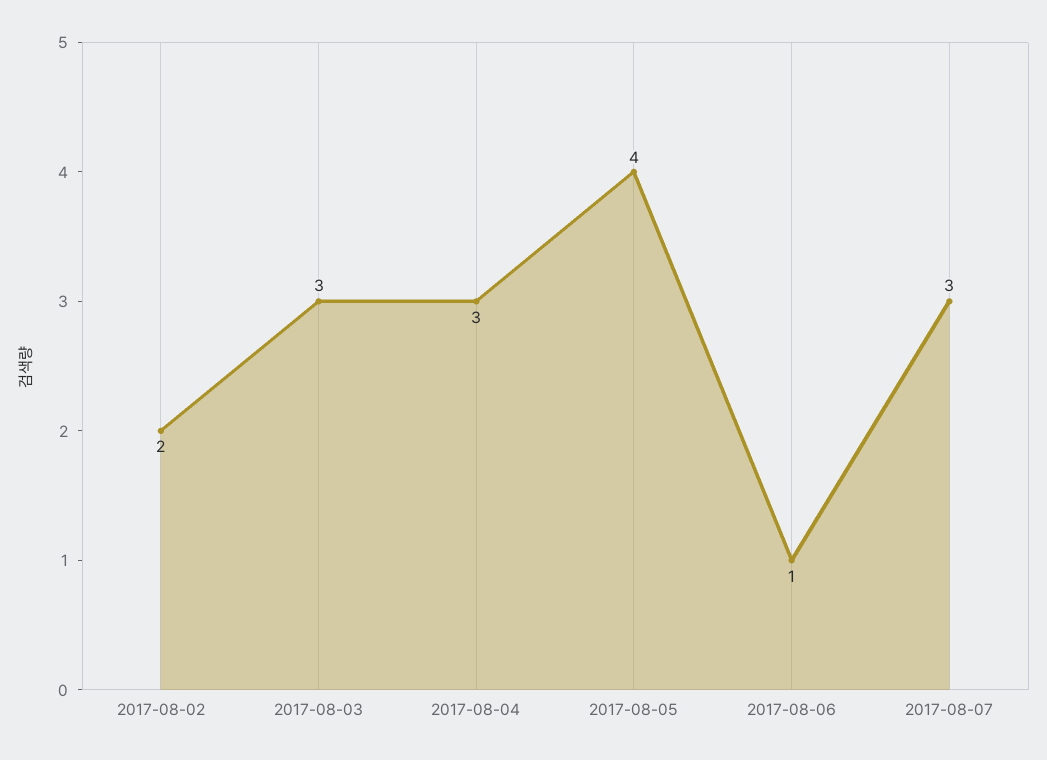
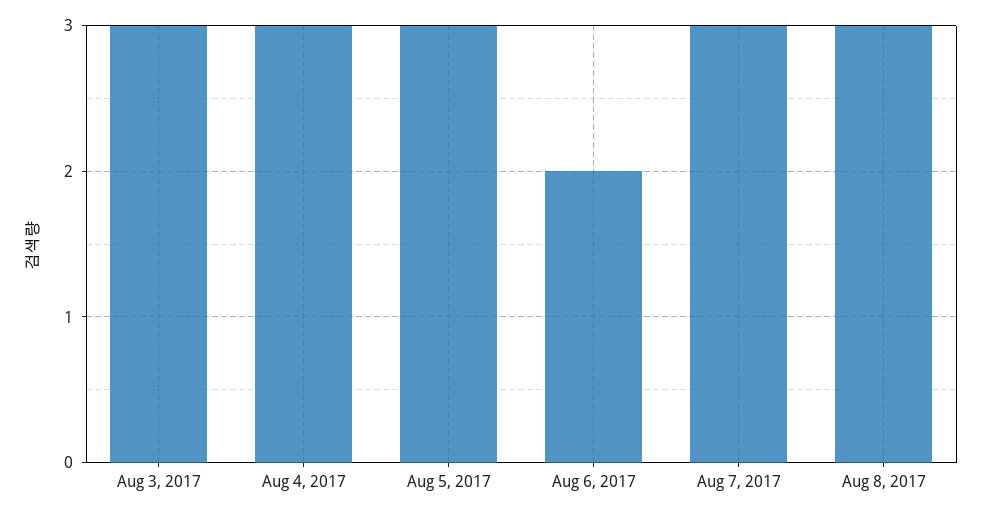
2017-08-02: 2 -> none
2017-08-05: 4 -> 3
2017-08-06: 1 -> 2
Aug 8, 2017: none -> 3

